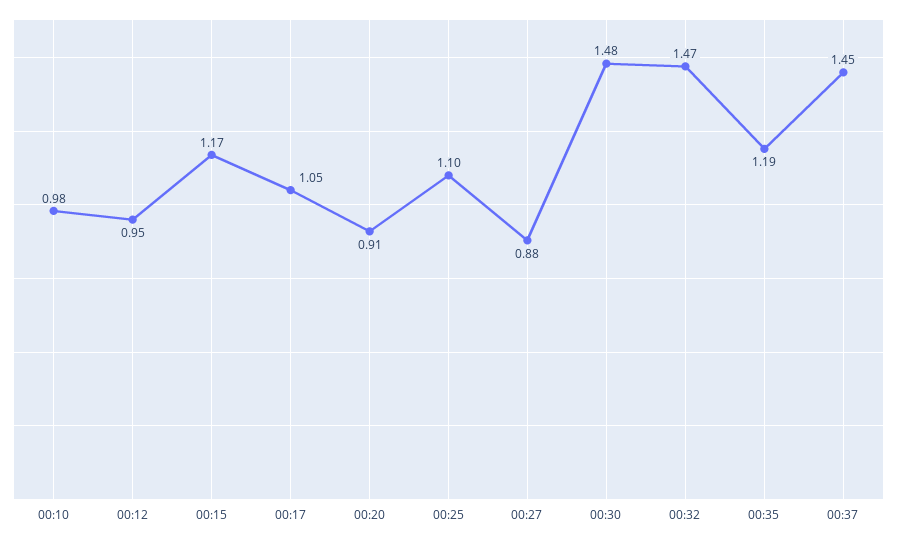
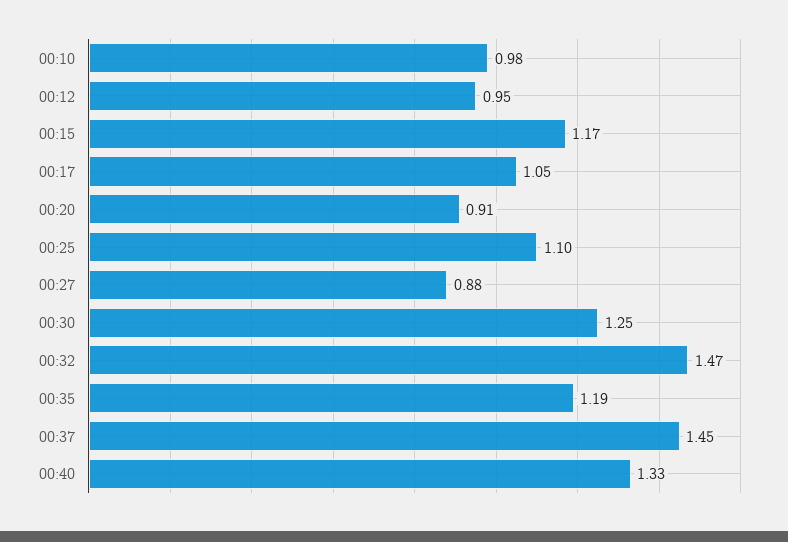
00:30: 1.48 -> 1.25
00:40: none -> 1.33

